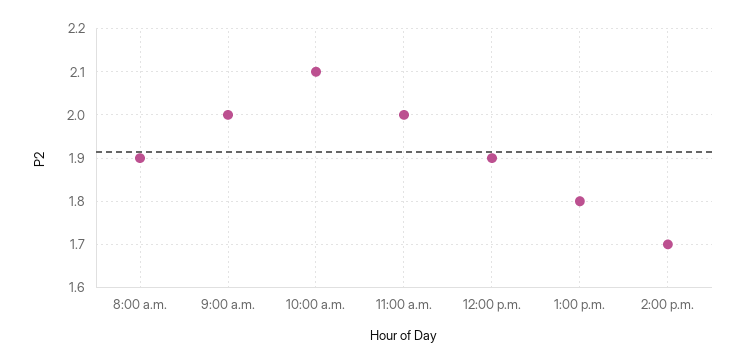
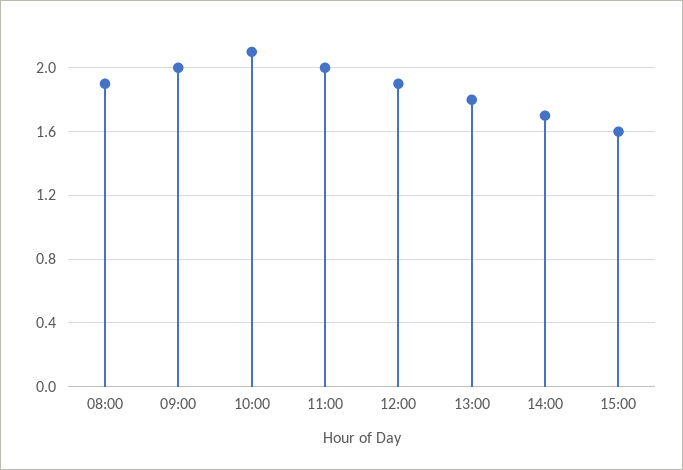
15:00: none -> 1.6

